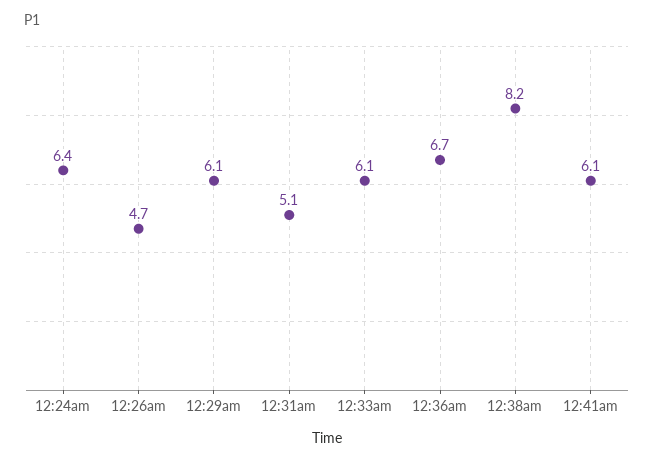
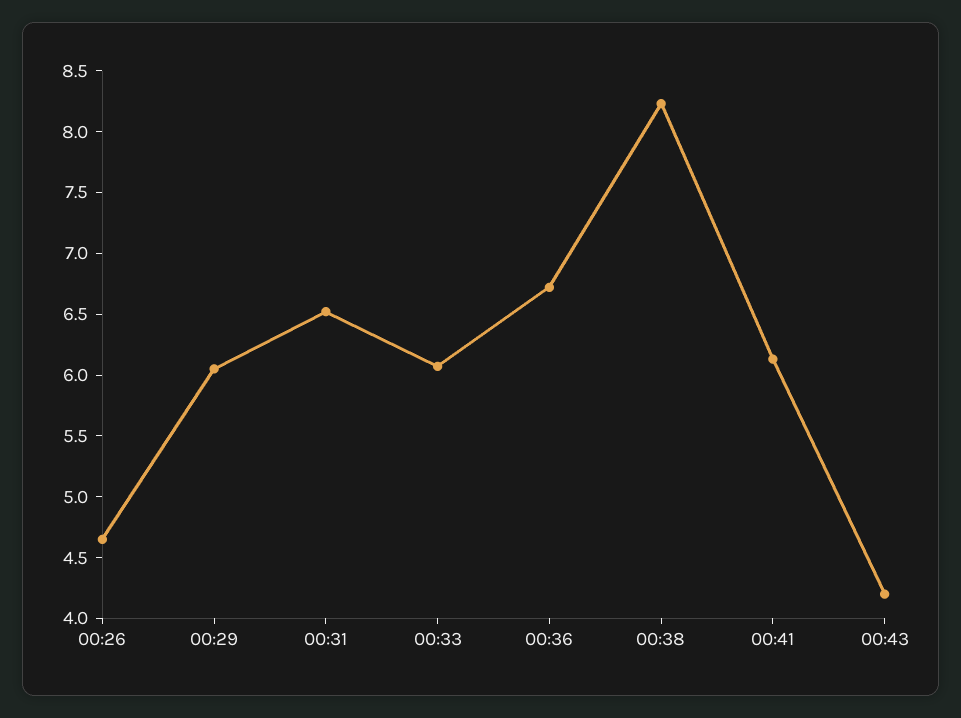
12:24am: 6.4 -> none
12:31am: 5.1 -> 6.5
00:43: none -> 4.2

